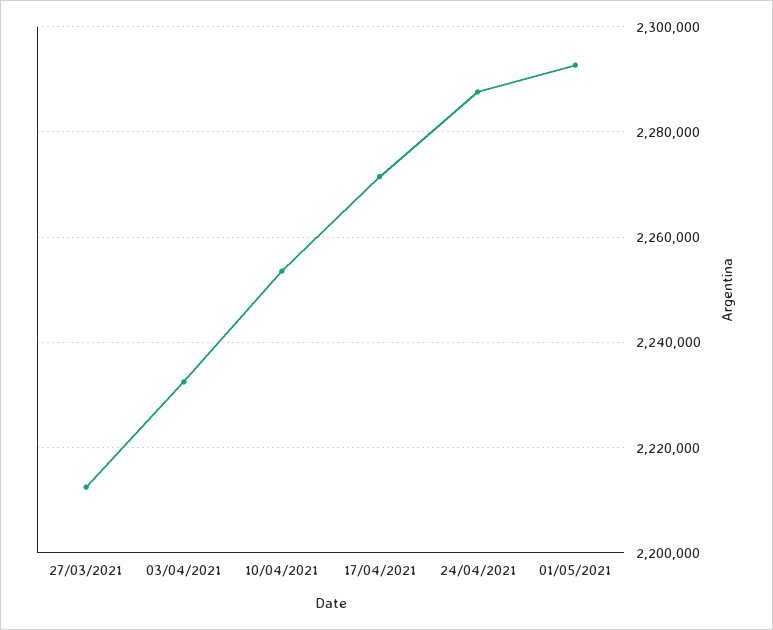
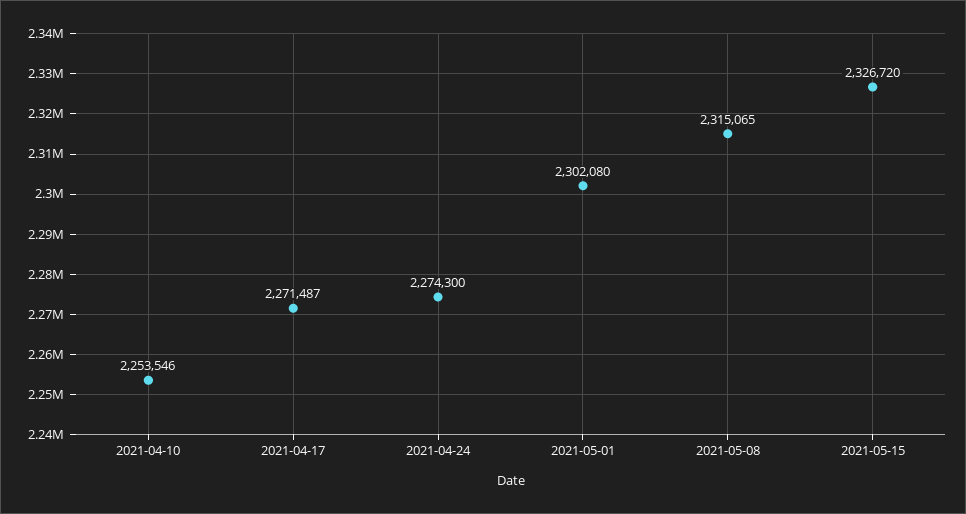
27/03/2021: 2212000 -> none
03/04/2021: 2232000 -> none
24/04/2021: 2288000 -> 2274300
01/05/2021: 2292000 -> 2302080
2021-05-08: none -> 2315065
2021-05-15: none -> 2326720

